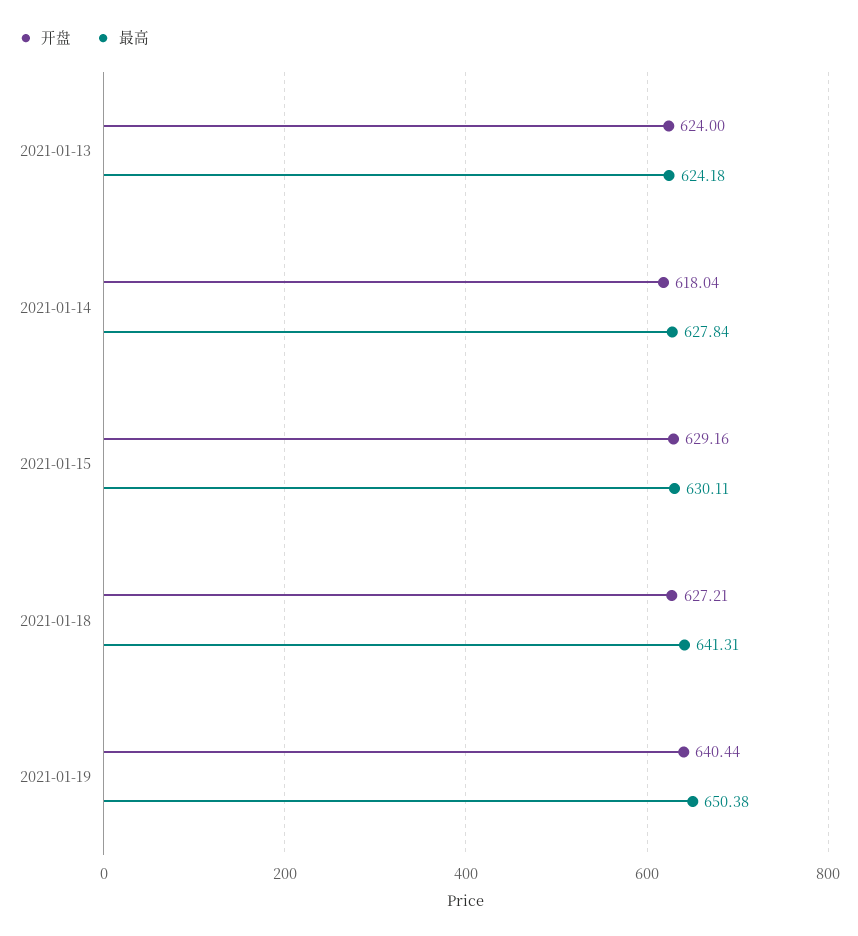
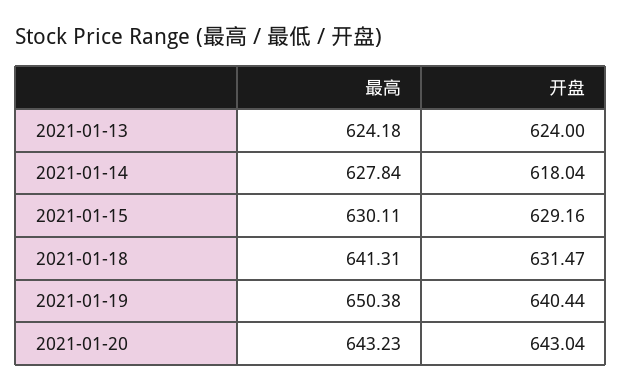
开盘, 2021-01-18: 627.21 -> 631.47
最高, 2021-01-20: none -> 643.23
开盘, 2021-01-20: none -> 643.04

